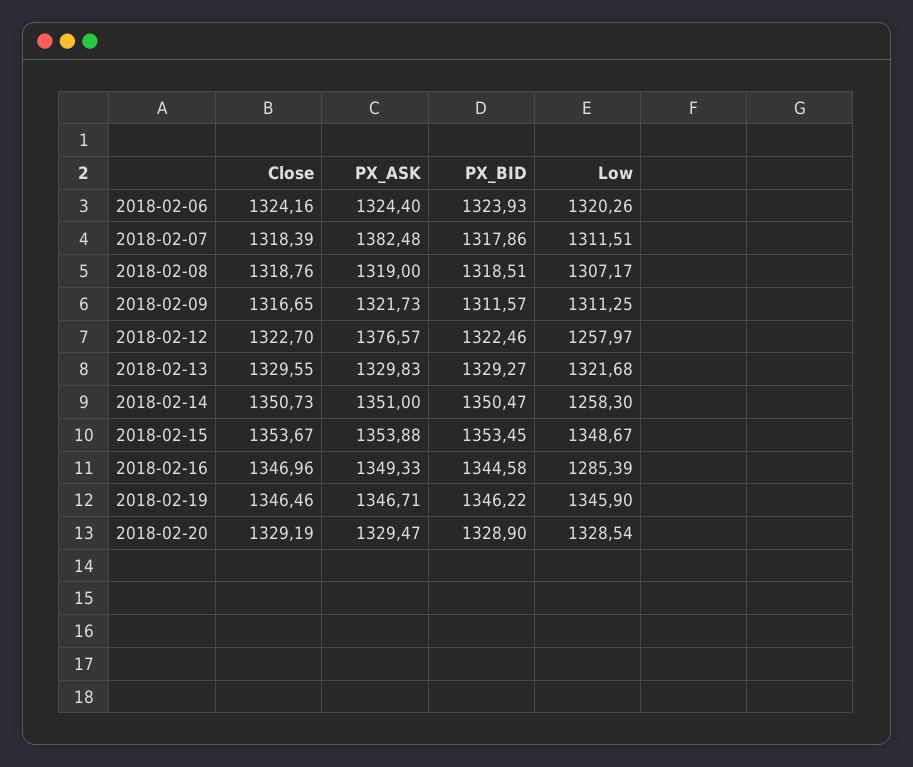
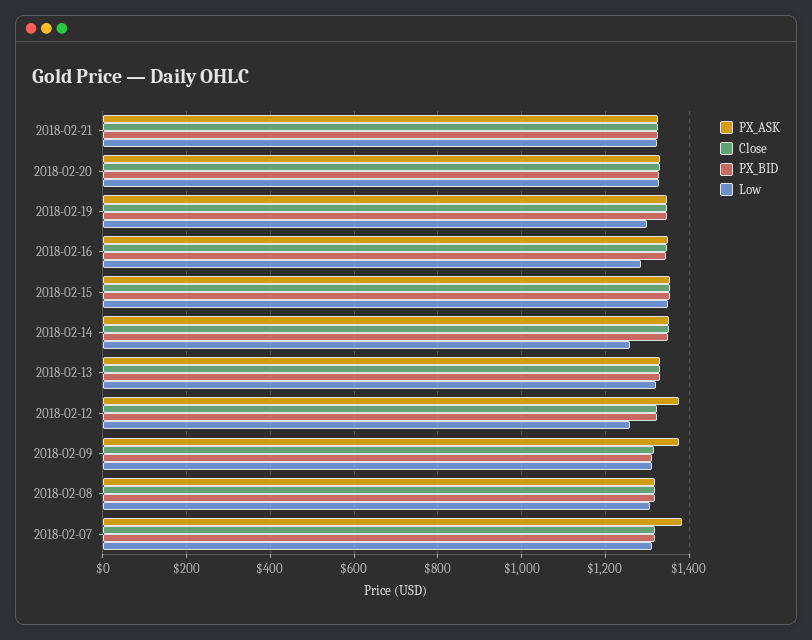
Close, 2018-02-06: 1324.16 -> none
PX_ASK, 2018-02-06: 1324.4 -> none
PX_BID, 2018-02-06: 1323.93 -> none
Low, 2018-02-06: 1320.26 -> none
PX_ASK, 2018-02-09: 1321.73 -> 1380
Low, 2018-02-19: 1345.9 -> 1300
PX_ASK, 2018-02-21: none -> 1320
Close, 2018-02-21: none -> 1320
PX_BID, 2018-02-21: none -> 1320
Low, 2018-02-21: none -> 1320

